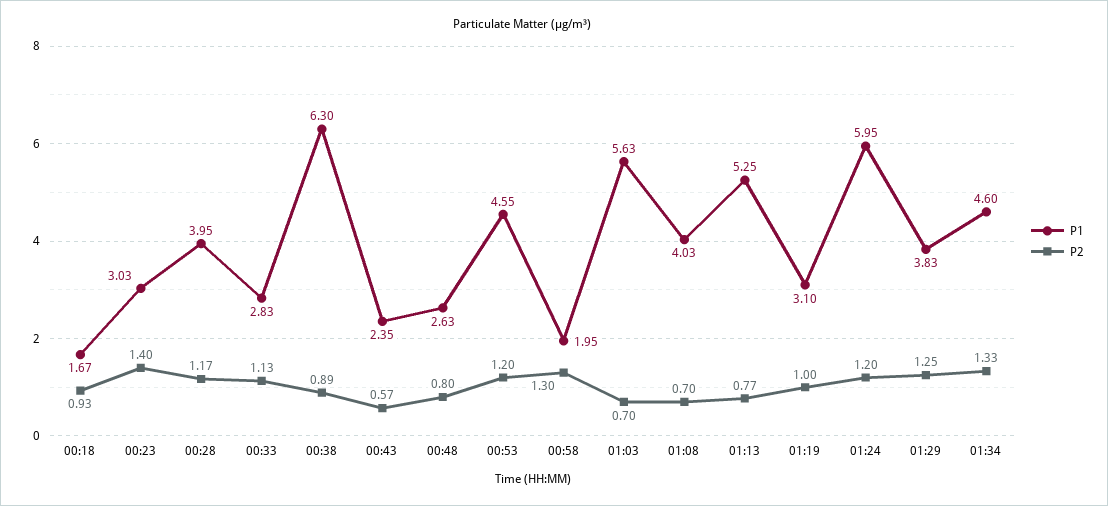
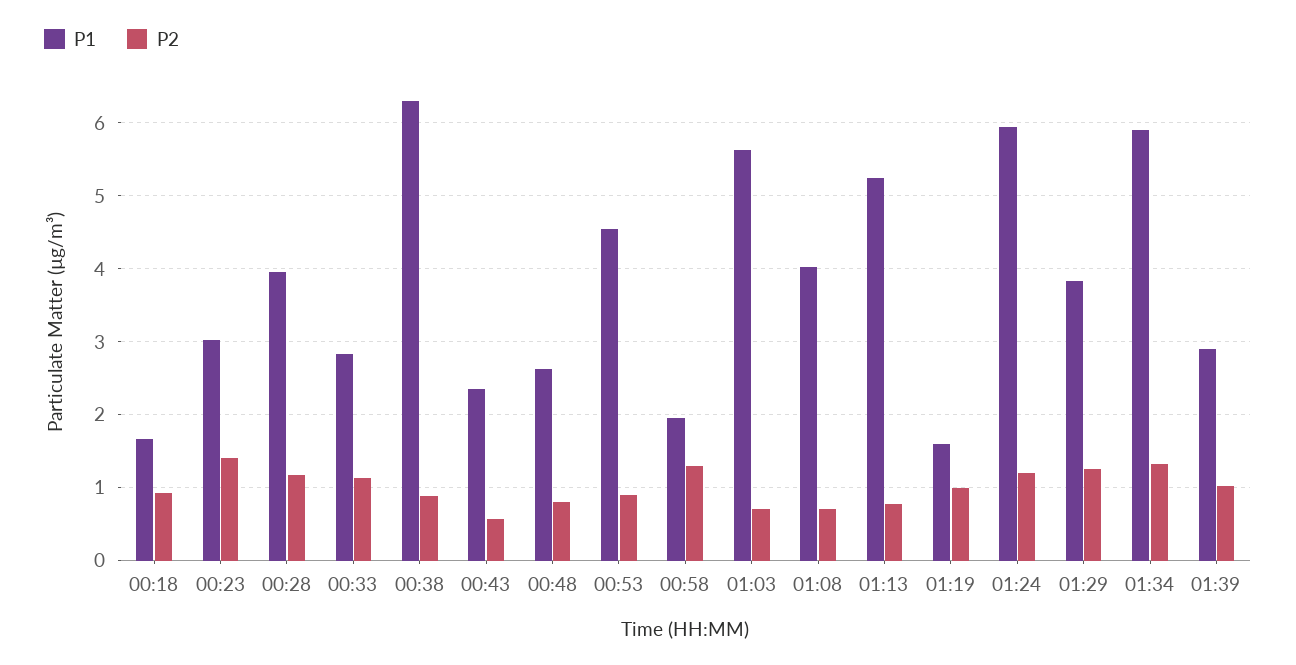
P2, 00:53: 1.2 -> 0.9
P1, 01:19: 3.1 -> 1.6
P1, 01:34: 4.6 -> 5.9
P1, 01:39: none -> 2.9
P2, 01:39: none -> 1

